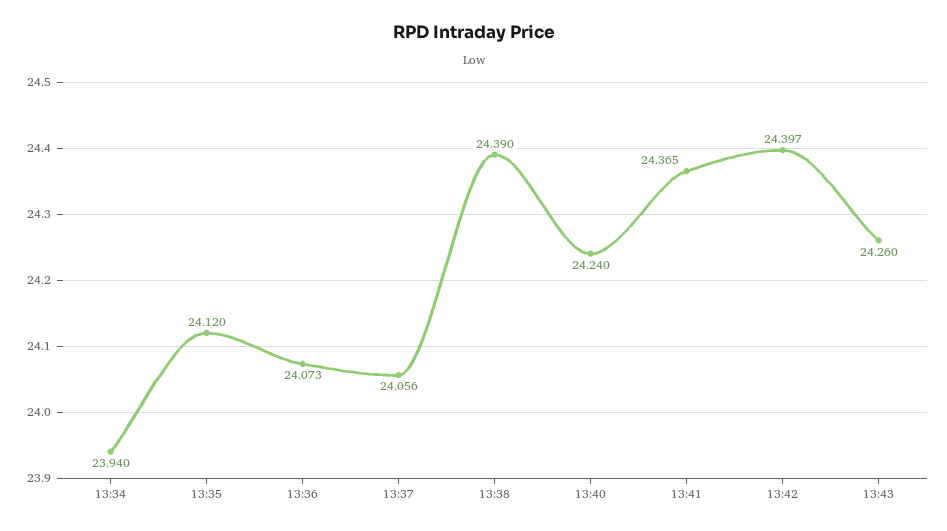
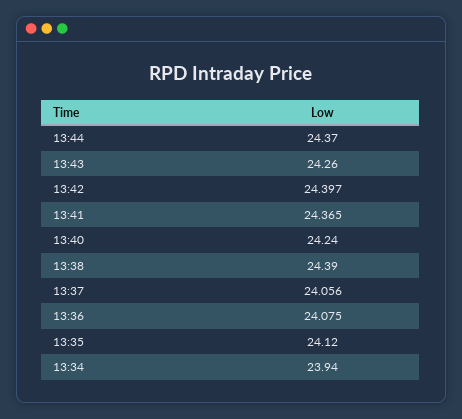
13:36: 24.073 -> 24.075
13:44: none -> 24.37

